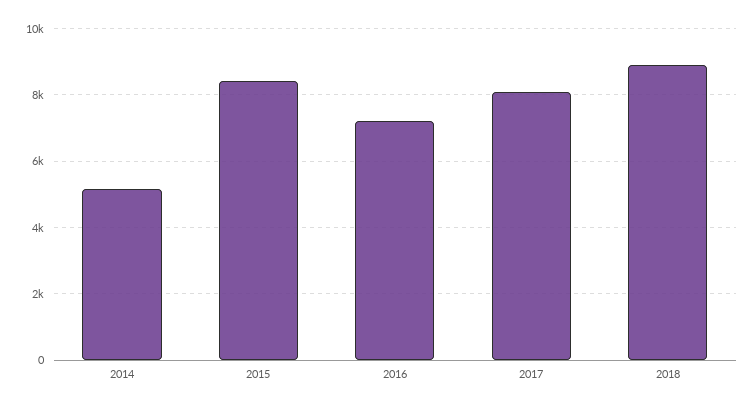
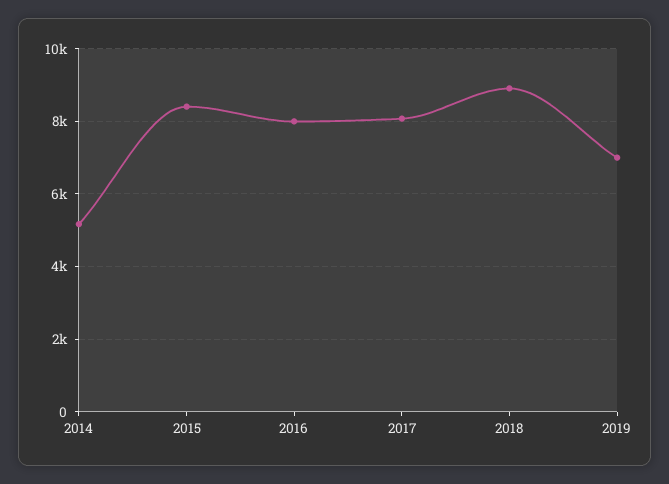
2016: 7200 -> 8000
2019: none -> 7000

